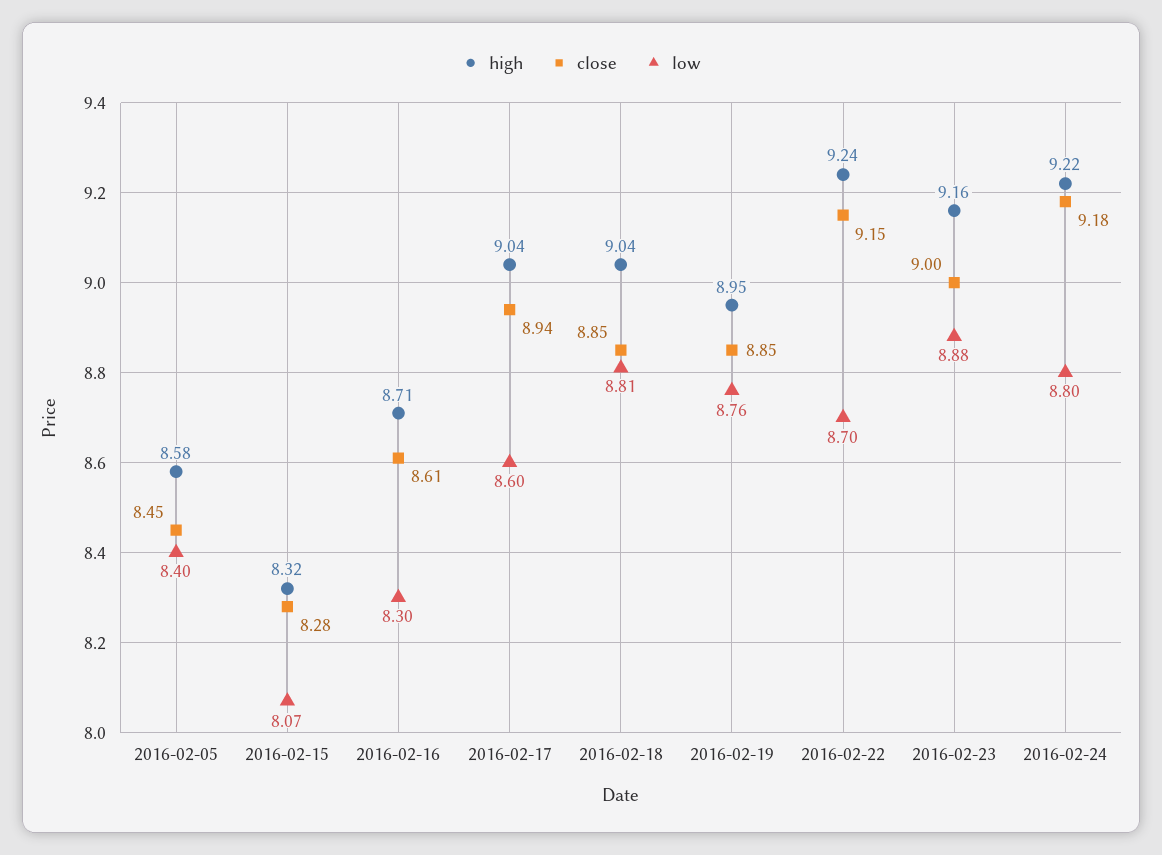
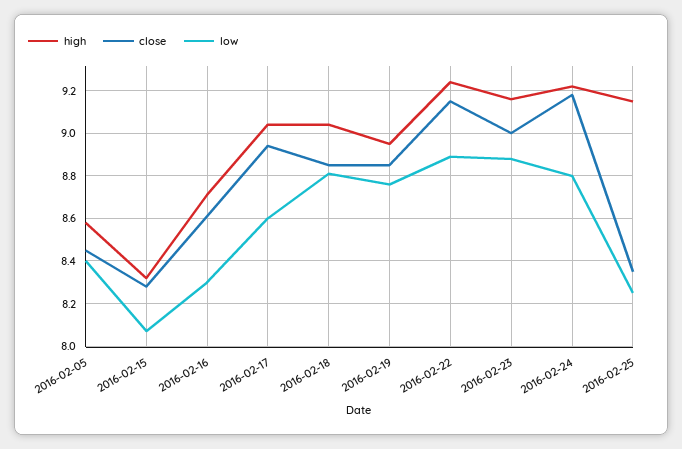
low, 2016-02-22: 8.7 -> 8.9
high, 2016-02-25: none -> 9.15
close, 2016-02-25: none -> 8.35
low, 2016-02-25: none -> 8.25

